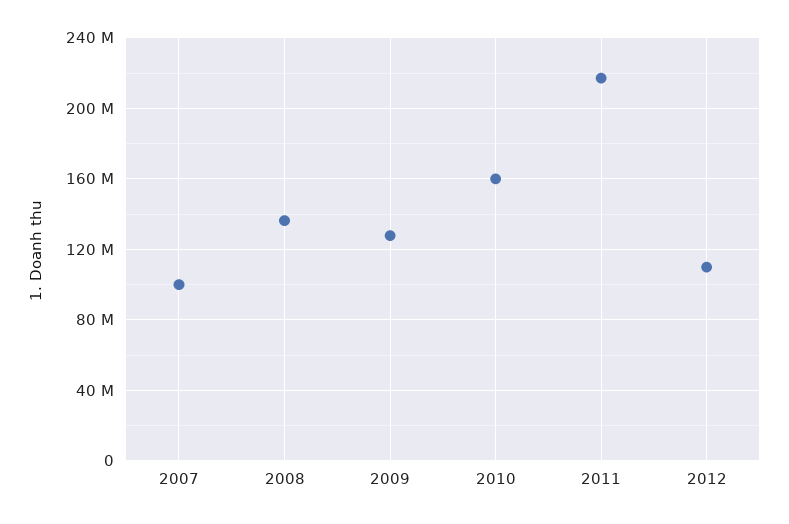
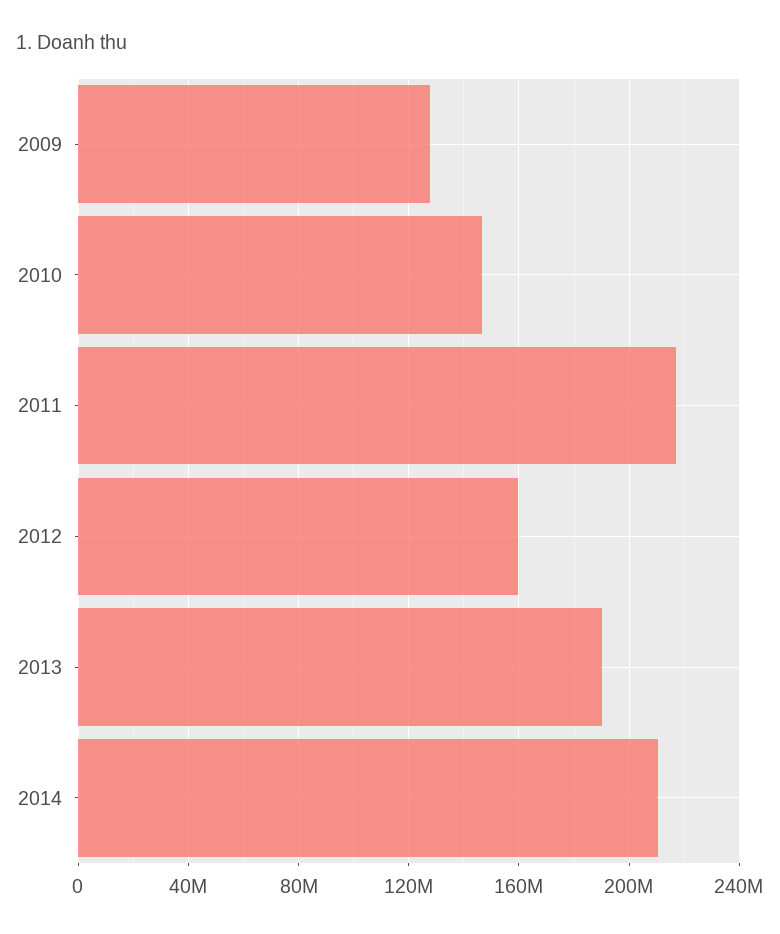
2007: 100000000 -> none
2008: 135000000 -> none
2010: 160000000 -> 145000000
2012: 110000000 -> 160000000
2013: none -> 190000000
2014: none -> 210000000

